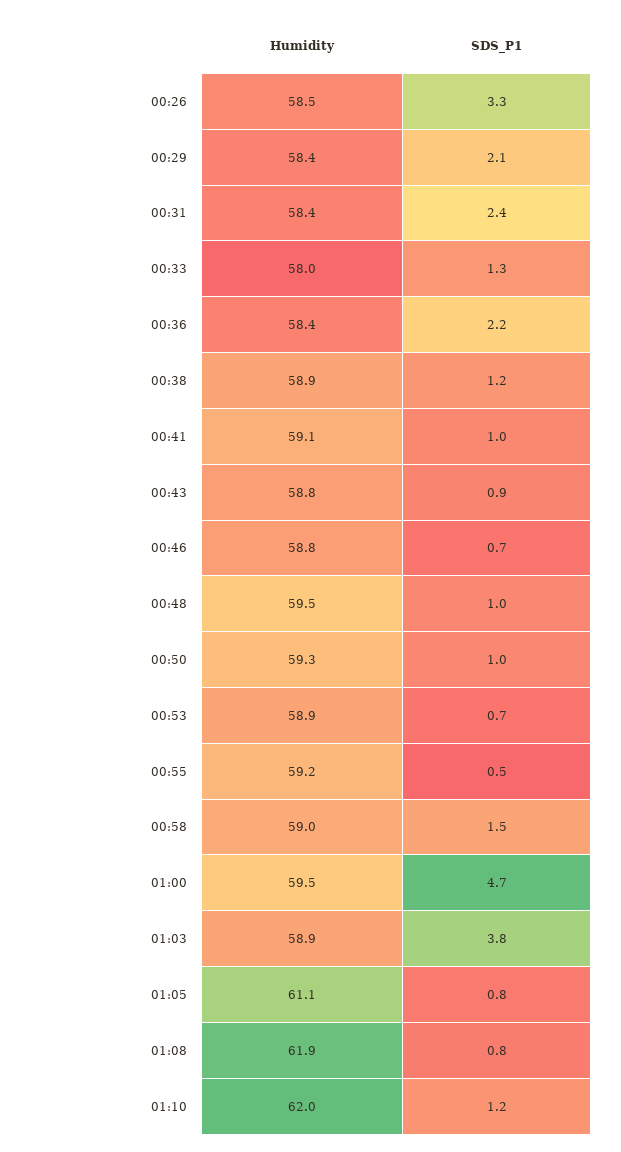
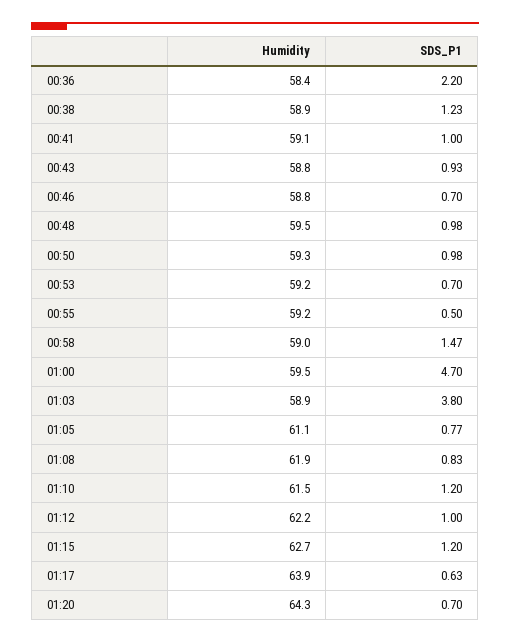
Humidity, 00:26: 58.5 -> none
SDS_P1, 00:26: 3.3 -> none
Humidity, 00:29: 58.4 -> none
SDS_P1, 00:29: 2.1 -> none
Humidity, 00:31: 58.4 -> none
SDS_P1, 00:31: 2.4 -> none
Humidity, 00:33: 58 -> none
SDS_P1, 00:33: 1.3 -> none
Humidity, 00:53: 58.9 -> 59.2
Humidity, 01:10: 62 -> 61.5
Humidity, 01:12: none -> 62.2
SDS_P1, 01:12: none -> 1
Humidity, 01:15: none -> 62.7
SDS_P1, 01:15: none -> 1.2
Humidity, 01:17: none -> 63.9
SDS_P1, 01:17: none -> 0.63
Humidity, 01:20: none -> 64.3
SDS_P1, 01:20: none -> 0.7

